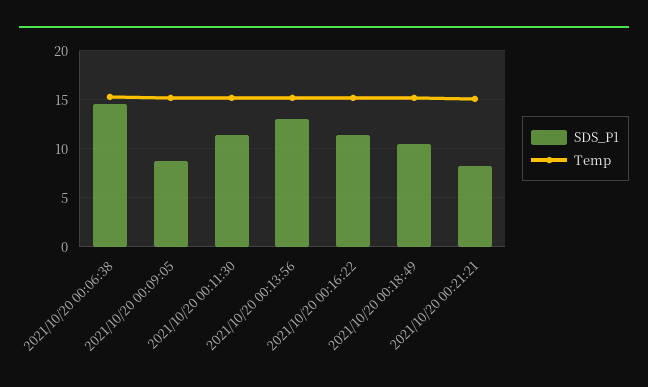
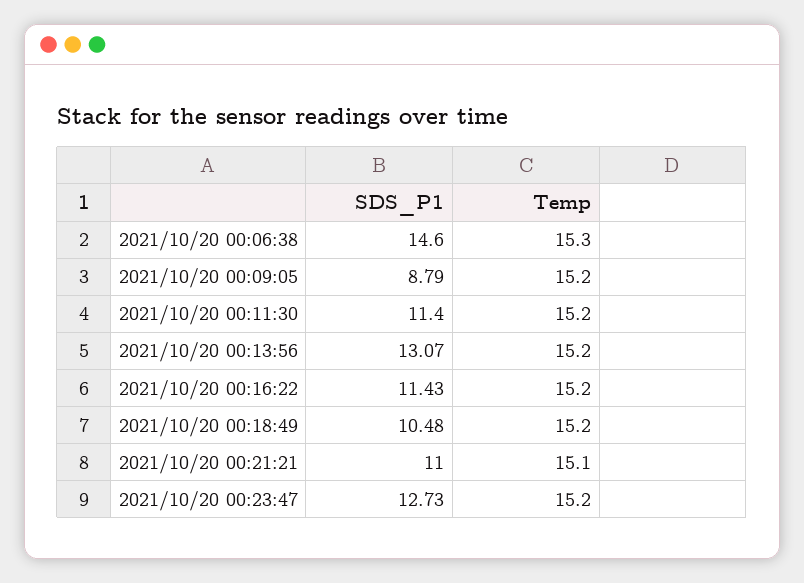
SDS_P1, 2021/10/20 00:21:21: 8 -> 11
SDS_P1, 2021/10/20 00:23:47: none -> 12.73
Temp, 2021/10/20 00:23:47: none -> 15.2

